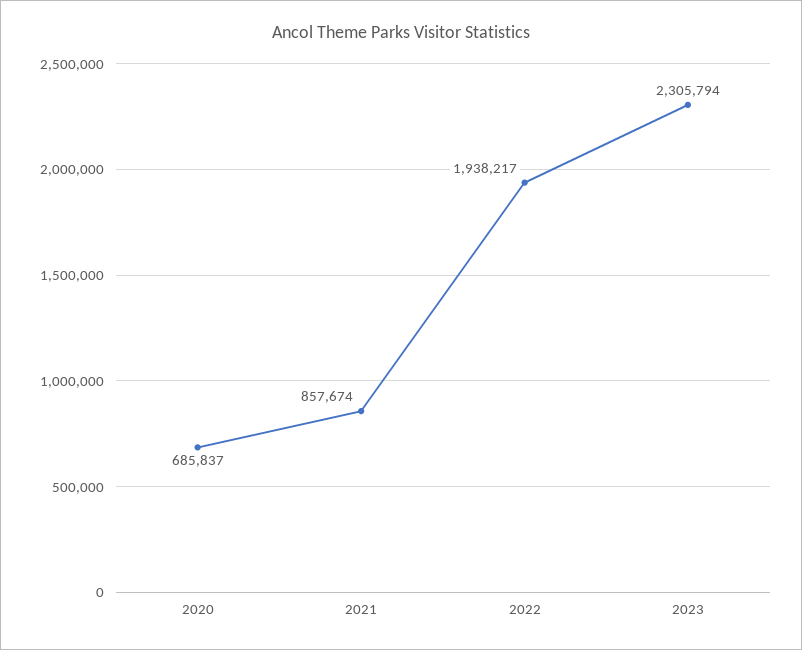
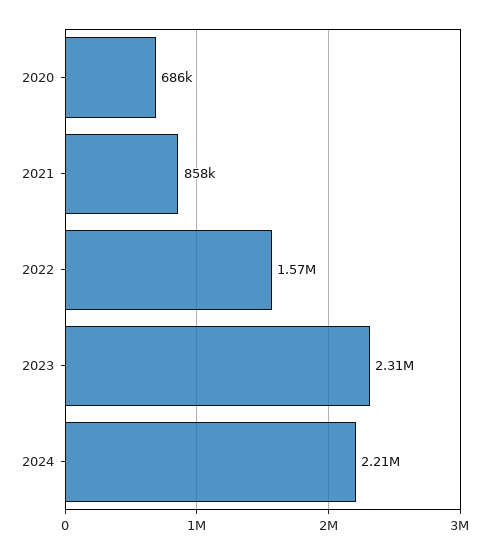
2022: 1938217 -> 1570000
2024: none -> 2210000

